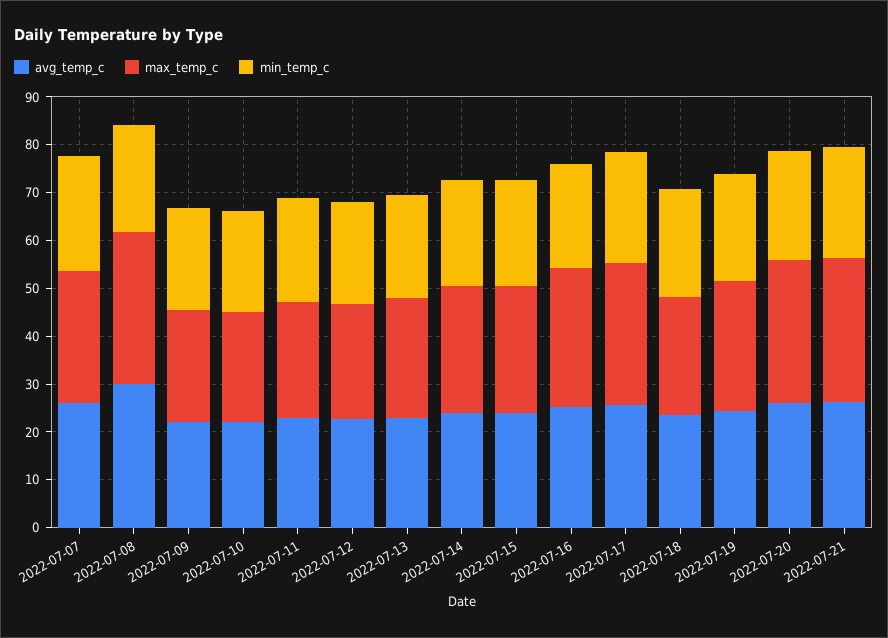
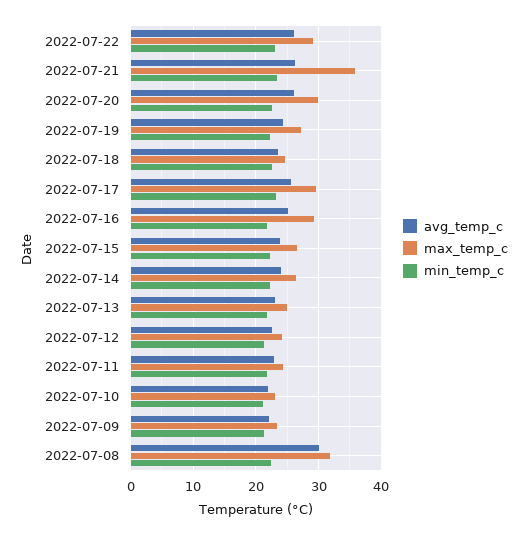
avg_temp_c, 2022-07-07: 26 -> none
max_temp_c, 2022-07-07: 28 -> none
min_temp_c, 2022-07-07: 24 -> none
max_temp_c, 2022-07-21: 30 -> 36
avg_temp_c, 2022-07-22: none -> 26
max_temp_c, 2022-07-22: none -> 29
min_temp_c, 2022-07-22: none -> 23

